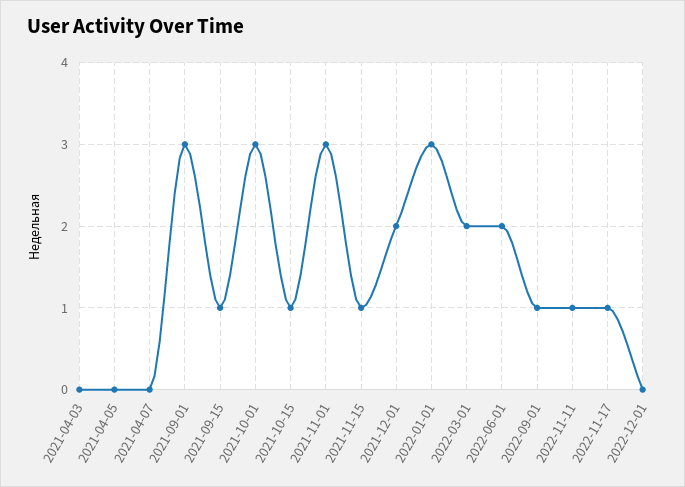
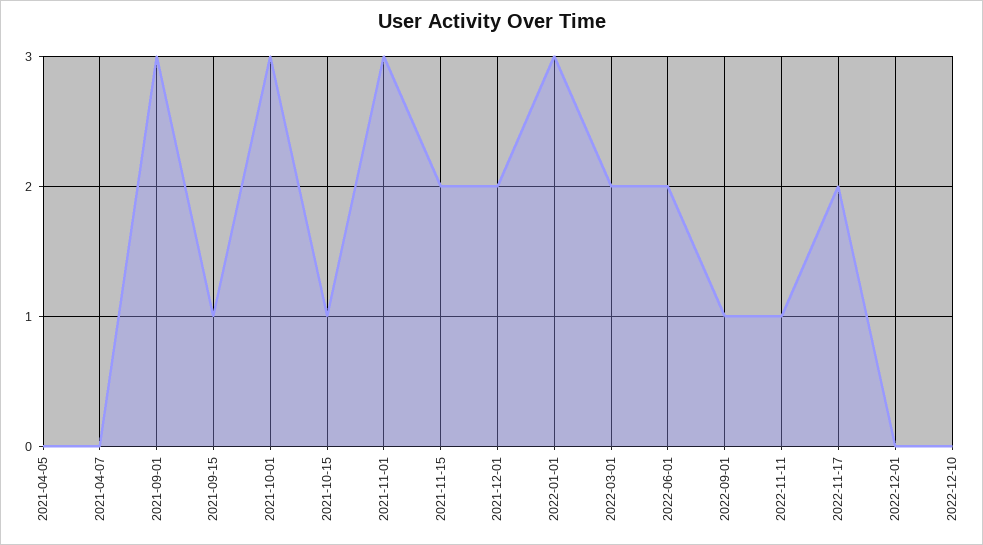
2021-04-03: 0 -> none
2021-11-15: 1 -> 2
2022-11-17: 1 -> 2
2022-12-10: none -> 0

